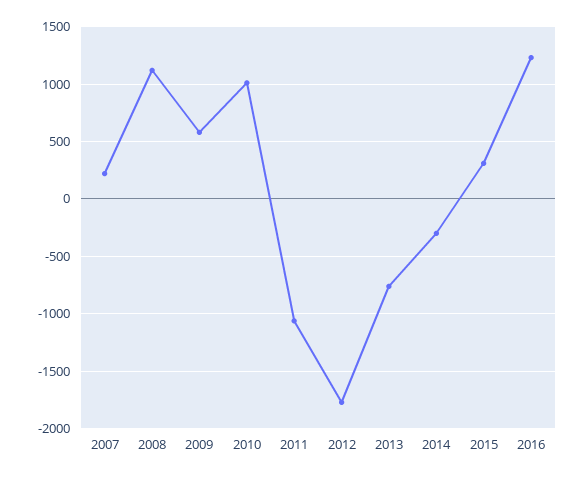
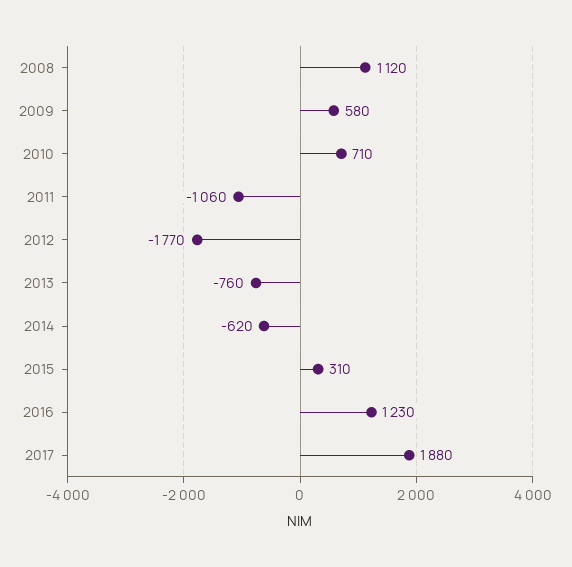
2007: 200 -> none
2010: 1000 -> 710
2014: -300 -> -620
2017: none -> 1880

